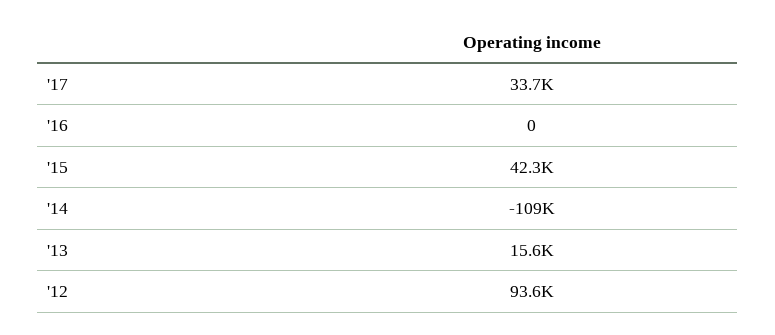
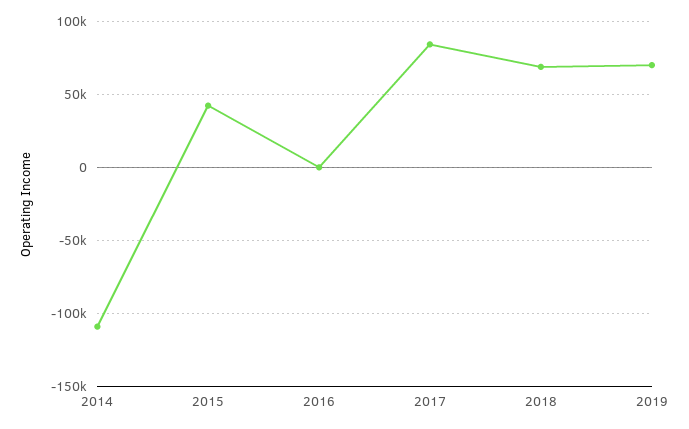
'17: 33700 -> 85000
'13: 15600 -> none
'12: 93600 -> none
2018: none -> 70000
2019: none -> 70000

